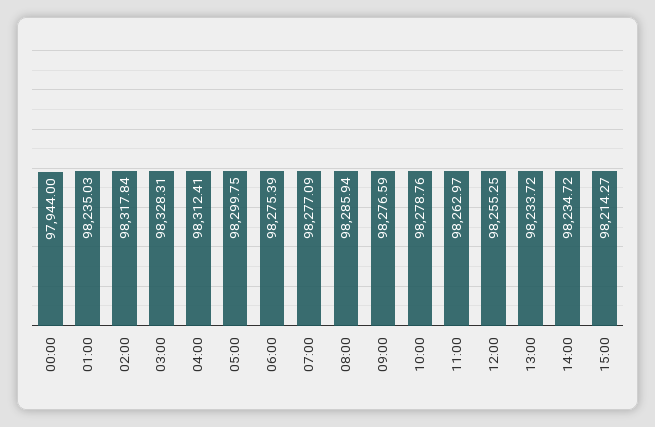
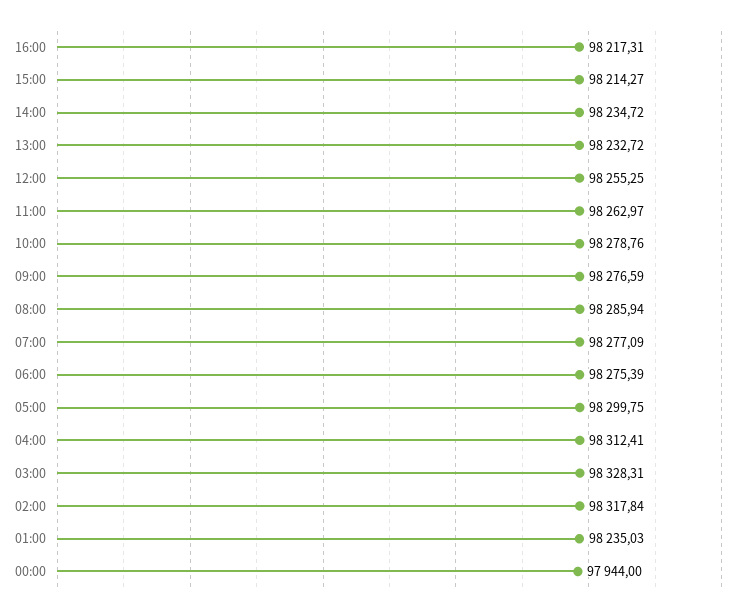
13:00: 98233.72 -> 98232.72
16:00: none -> 98217.31

